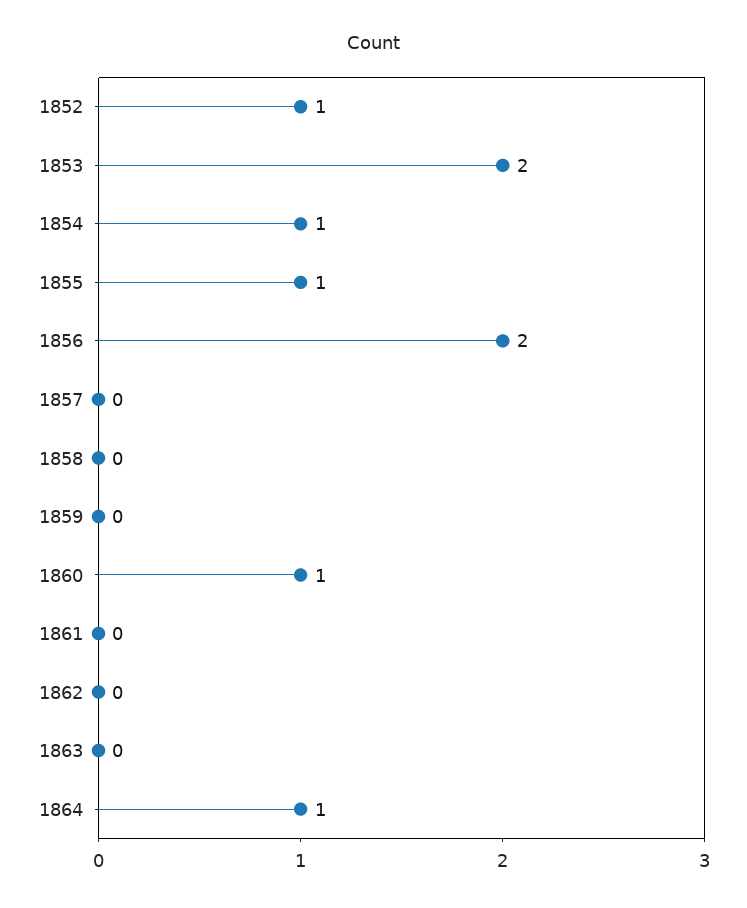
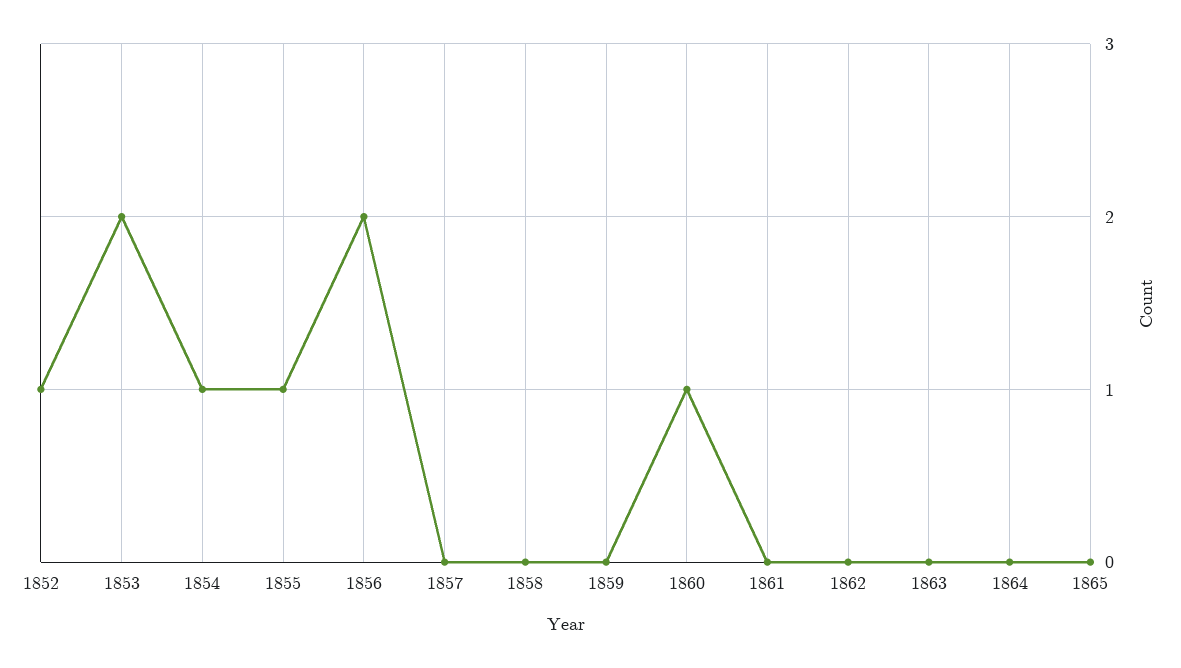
1864: 1 -> 0
1865: none -> 0

